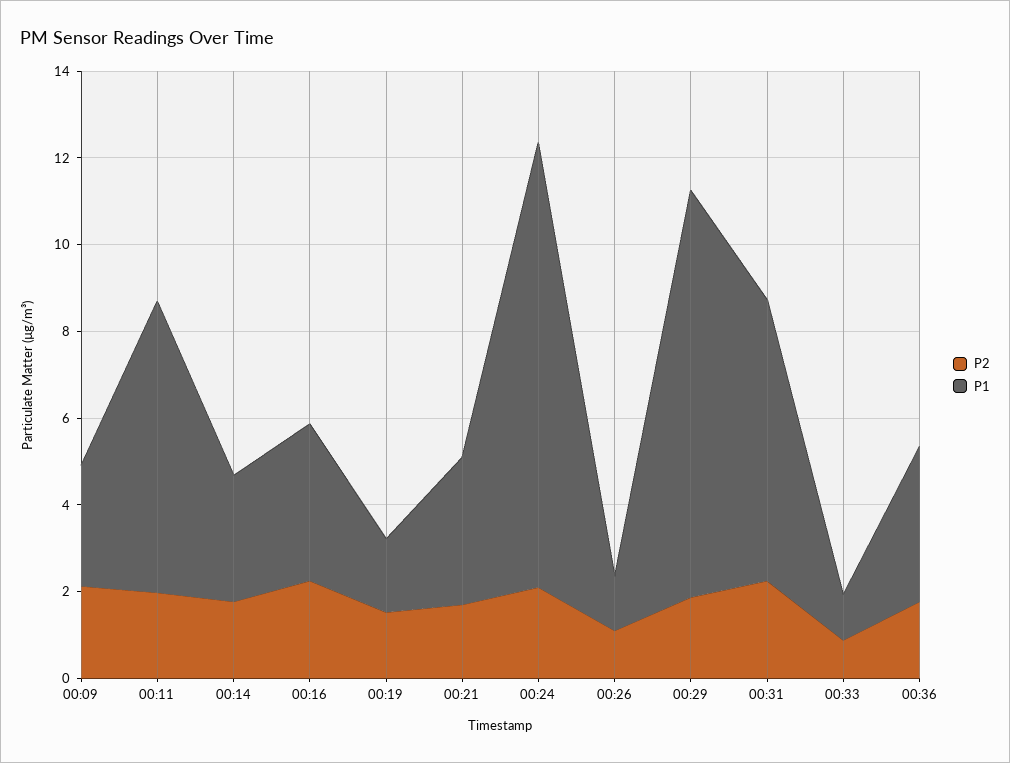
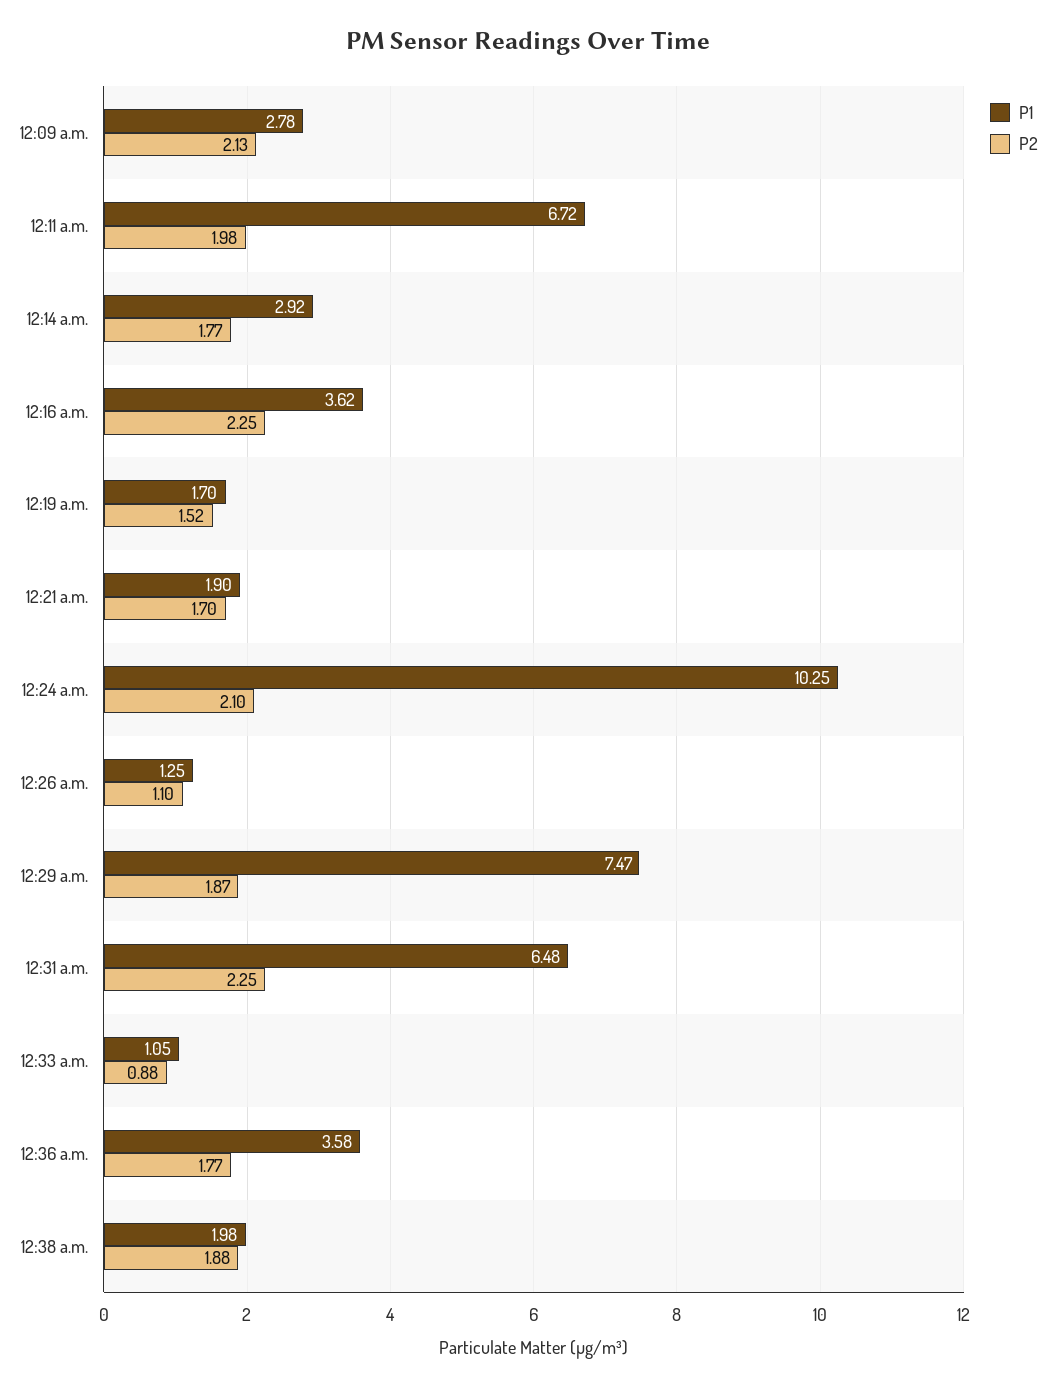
P1, 00:21: 3.5 -> 1.9
P1, 00:29: 9.5 -> 7.47
P1, 12:38 a.m.: none -> 1.98
P2, 12:38 a.m.: none -> 1.88

